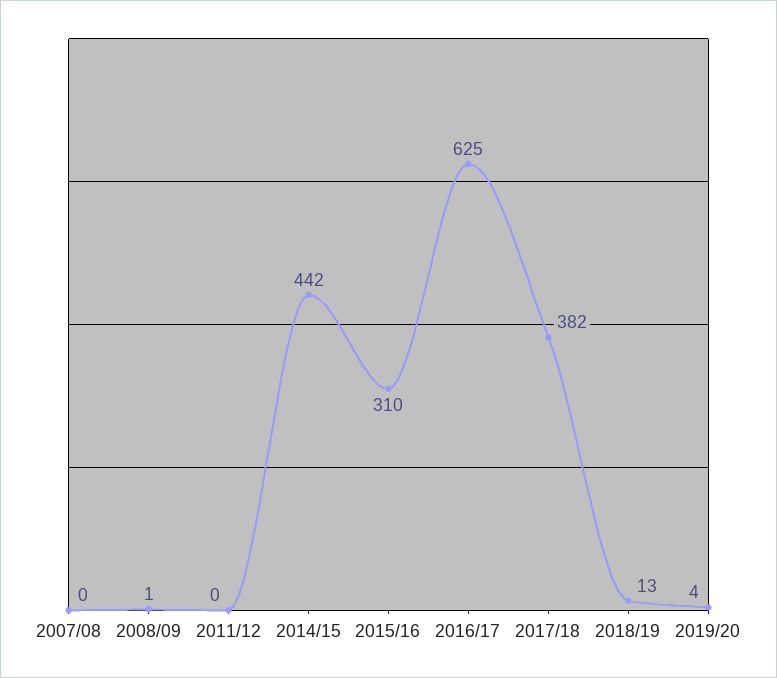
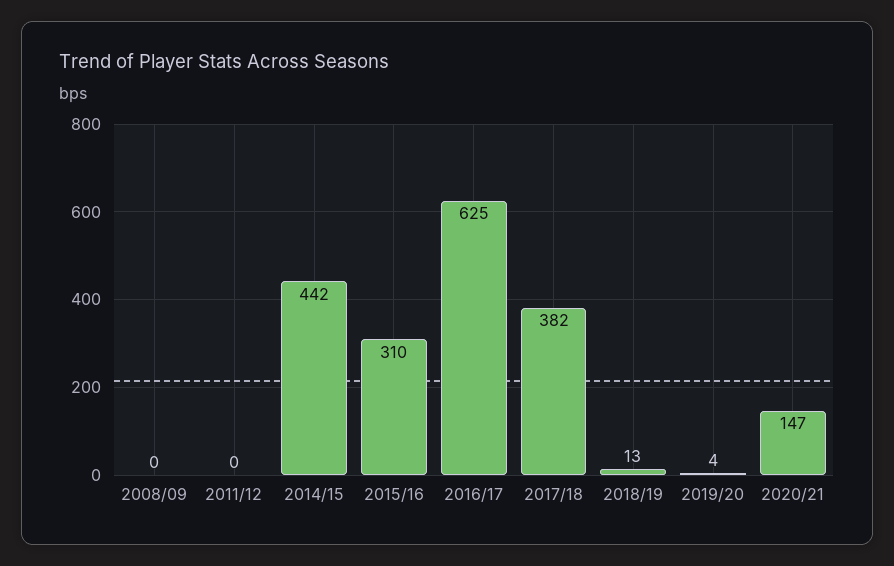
2007/08: 0 -> none
2008/09: 1 -> 0
2020/21: none -> 147

